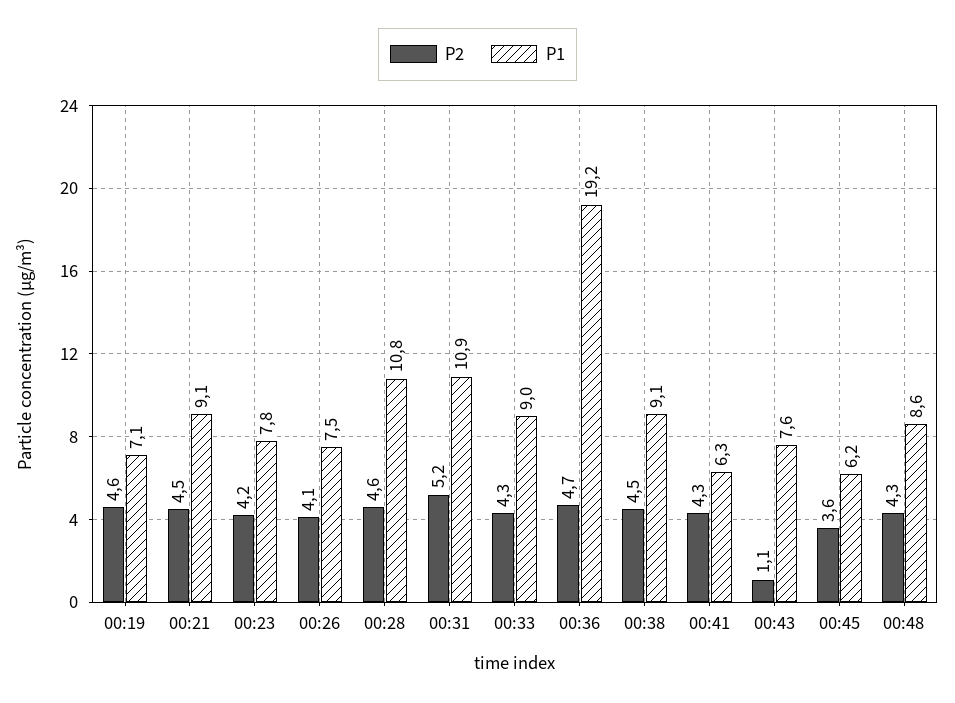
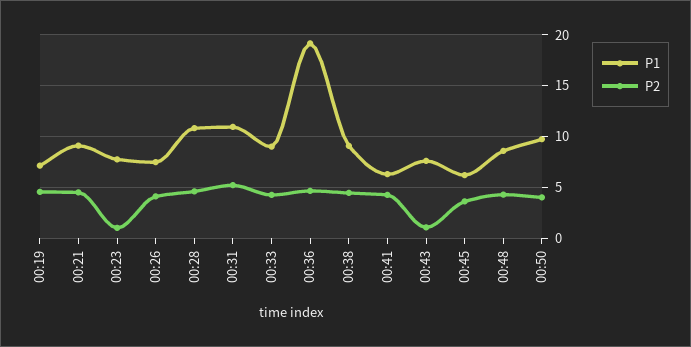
P2, 00:23: 4.2 -> 1
P1, 00:50: none -> 10
P2, 00:50: none -> 4

